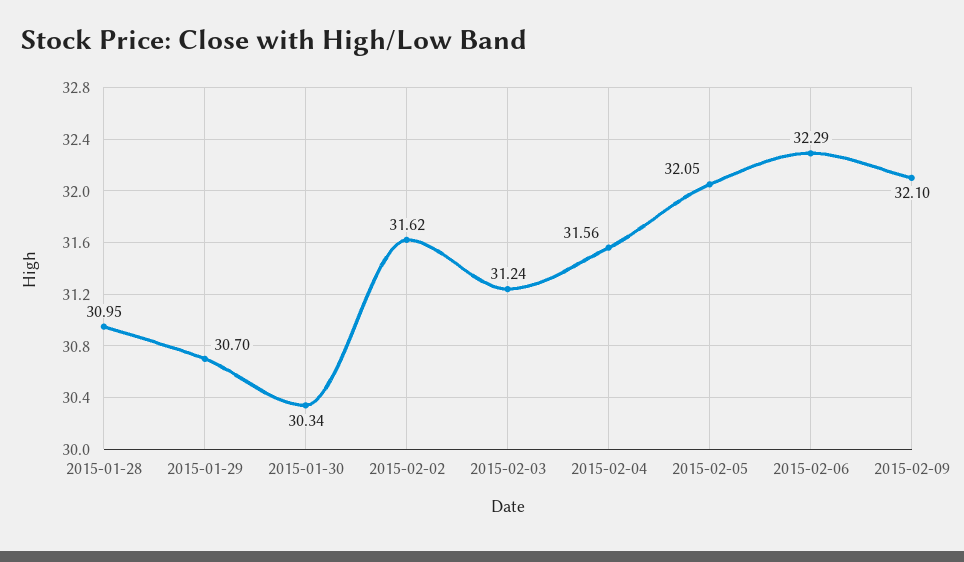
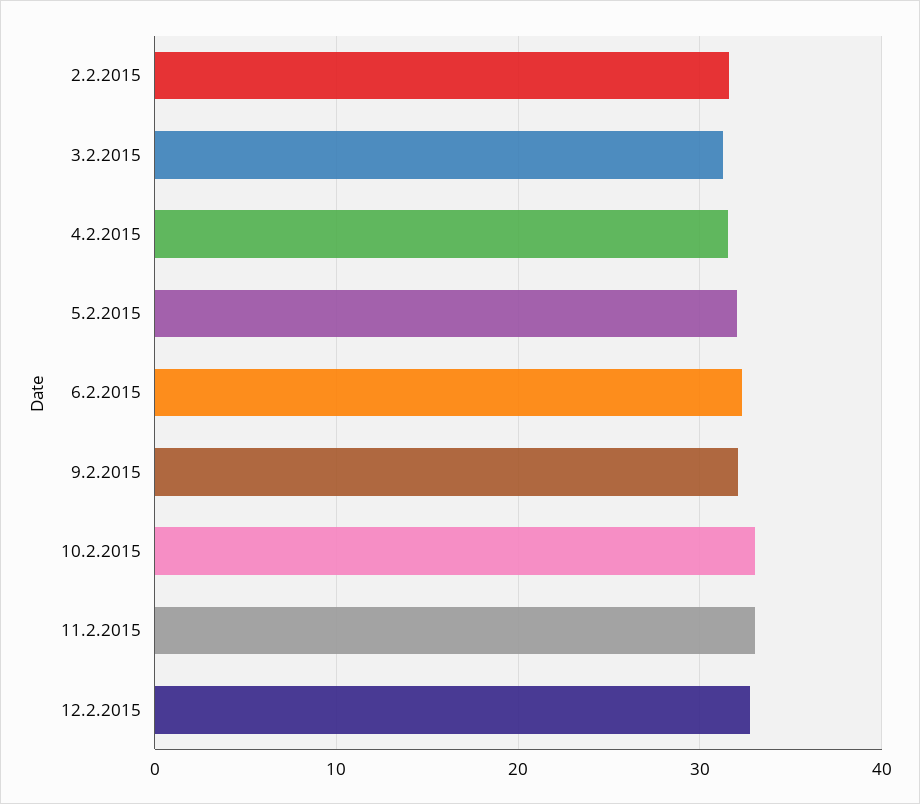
2015-01-28: 30.95 -> none
2015-01-29: 30.7 -> none
2015-01-30: 30.34 -> none
10.2.2015: none -> 33
11.2.2015: none -> 33
12.2.2015: none -> 33

